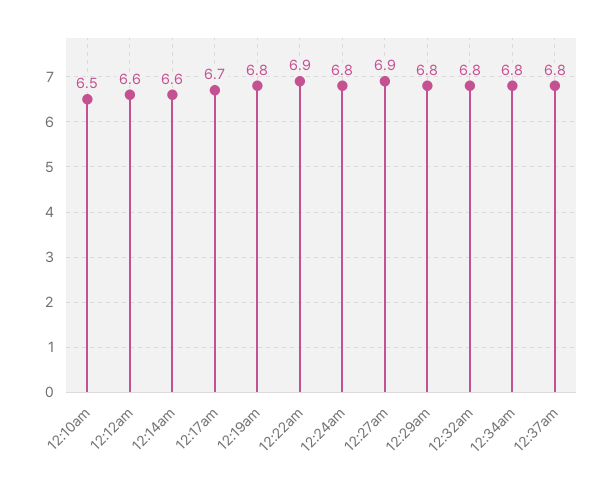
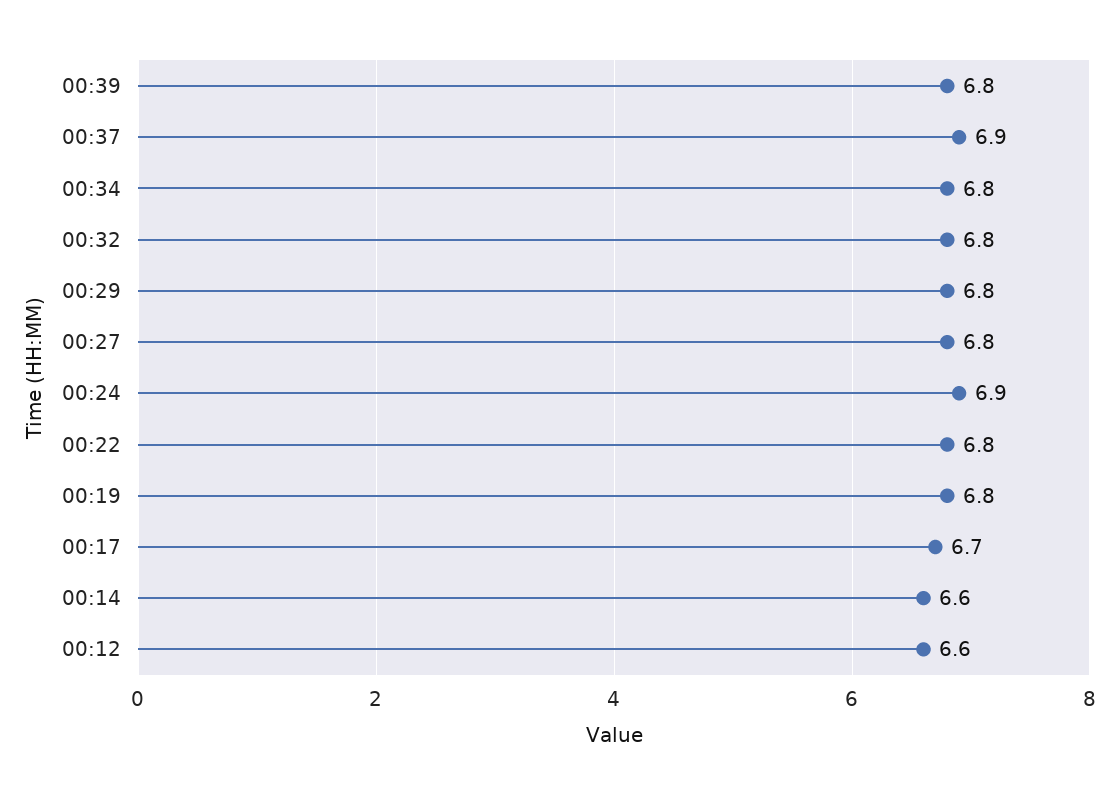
12:10am: 6.5 -> none
12:22am: 6.9 -> 6.8
12:24am: 6.8 -> 6.9
12:27am: 6.9 -> 6.8
12:37am: 6.8 -> 6.9
00:39: none -> 6.8

